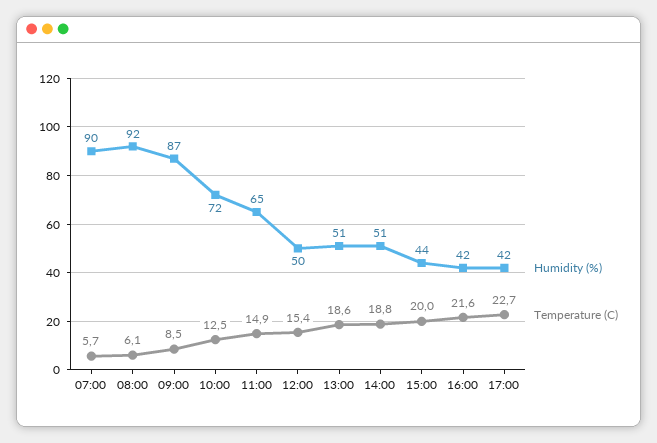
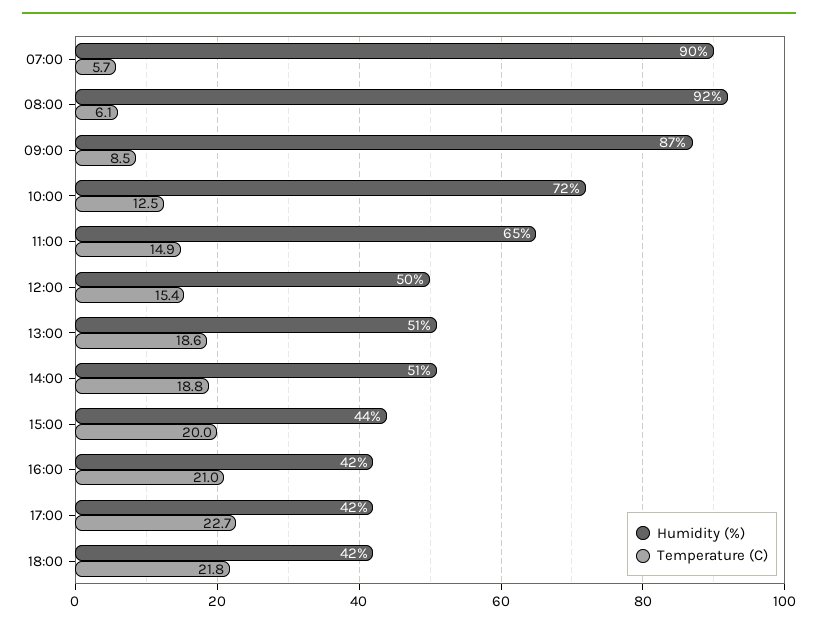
Temperature (C), 16:00: 21.6 -> 21
Humidity (%), 18:00: none -> 42
Temperature (C), 18:00: none -> 21.8

